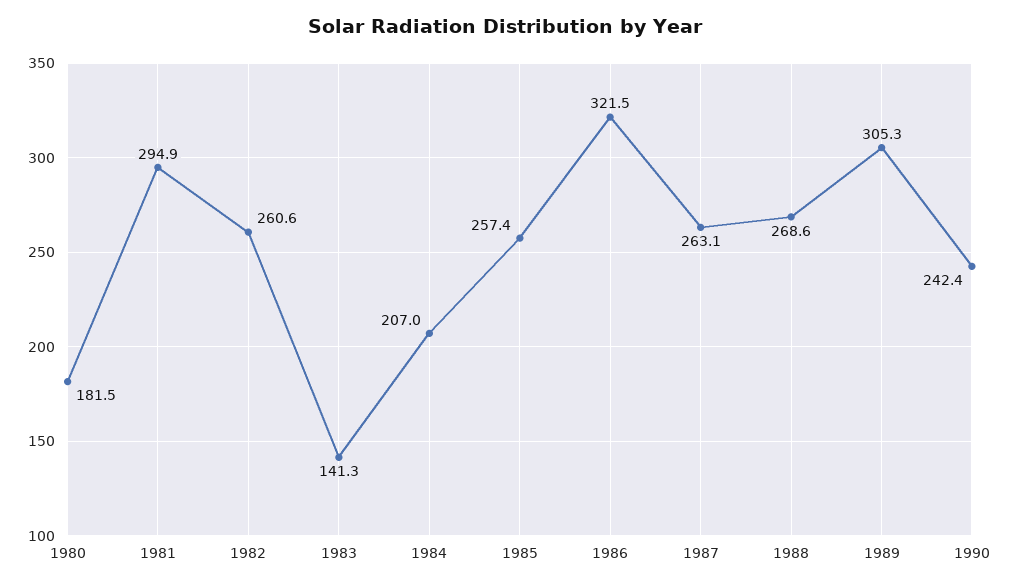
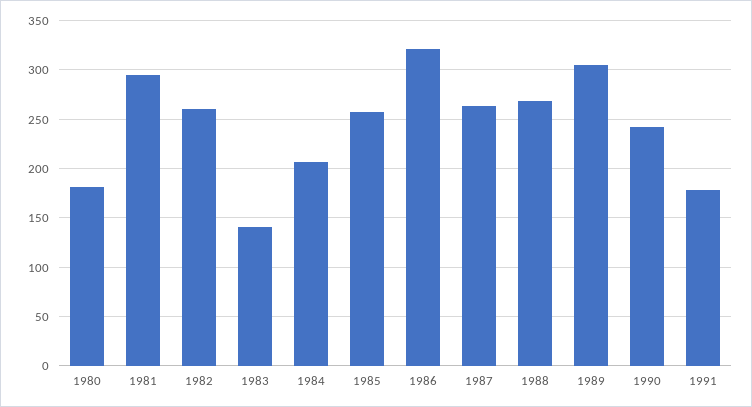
1991: none -> 180

